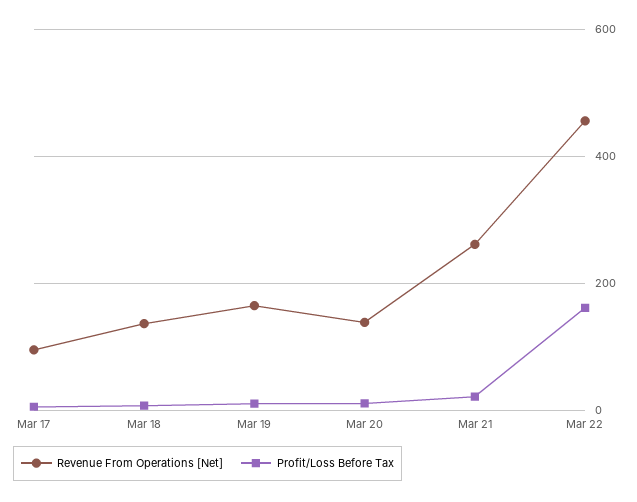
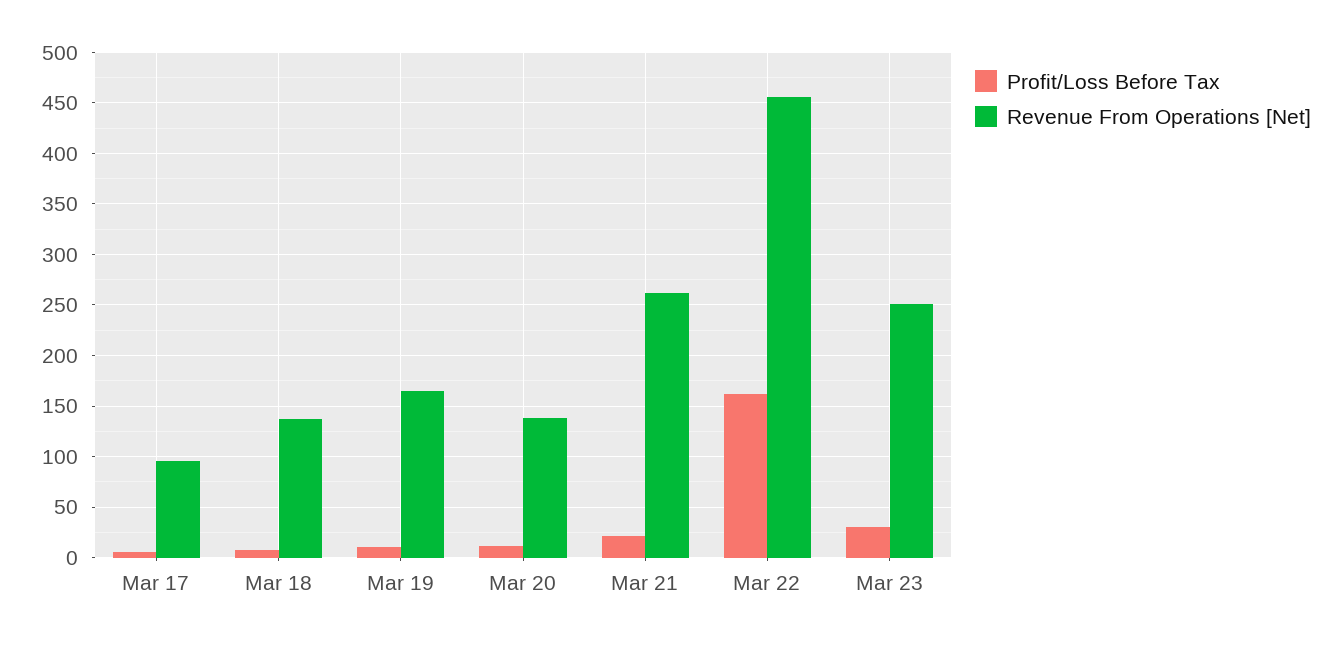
Profit/Loss Before Tax, Mar 23: none -> 30
Revenue From Operations [Net], Mar 23: none -> 250

